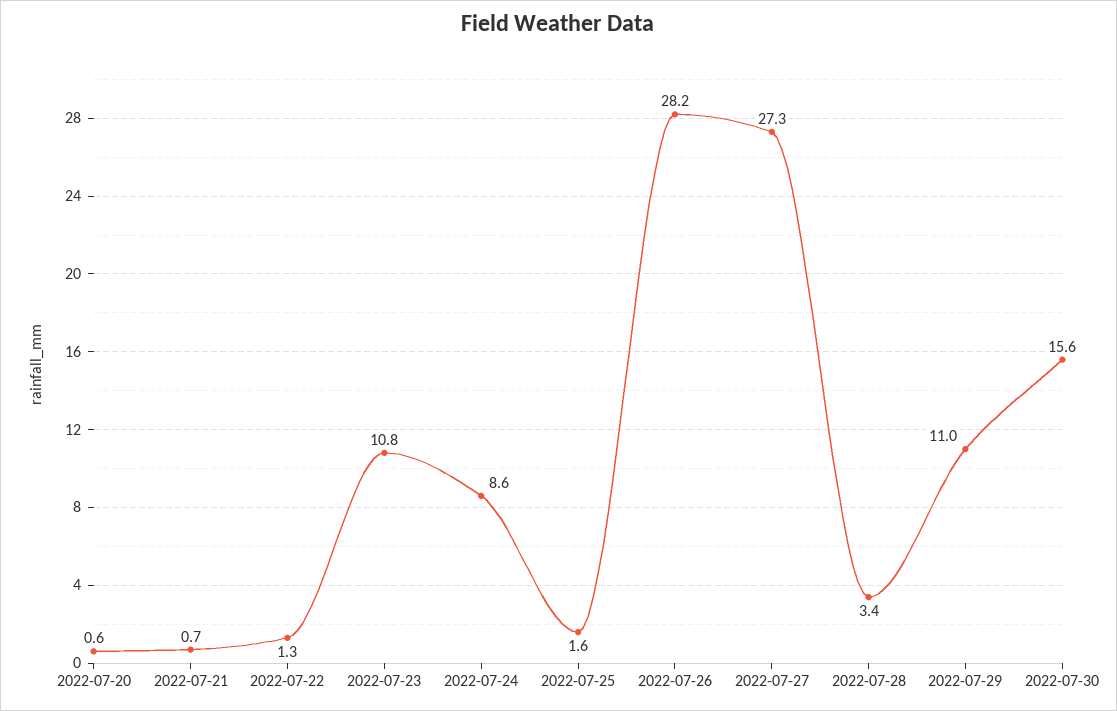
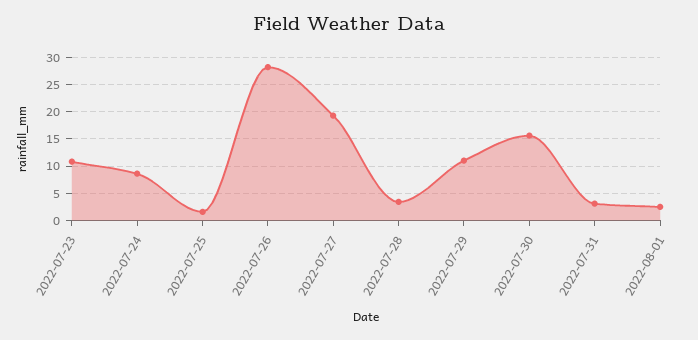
2022-07-20: 0.6 -> none
2022-07-21: 0.7 -> none
2022-07-22: 1.3 -> none
2022-07-27: 27.3 -> 20
2022-07-31: none -> 2.5
2022-08-01: none -> 2.5

